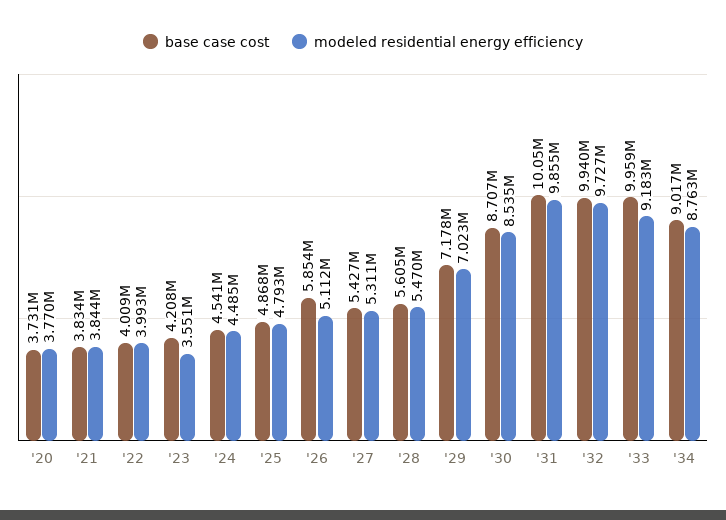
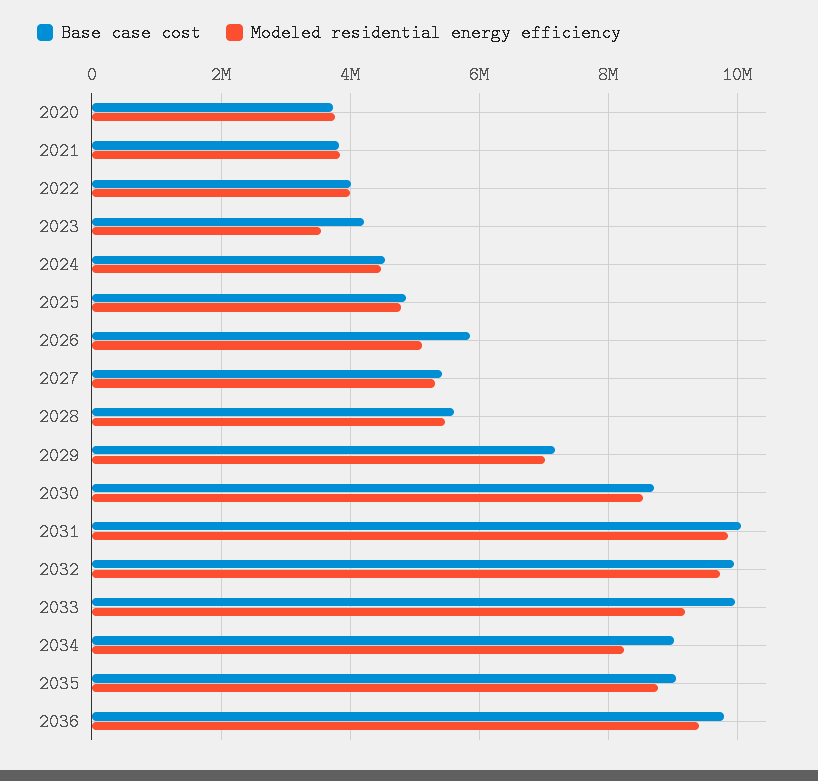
modeled residential energy efficiency, '34: 8763000 -> 8200000
base case cost, 2035: none -> 9000000
modeled residential energy efficiency, 2035: none -> 8800000
base case cost, 2036: none -> 9800000
modeled residential energy efficiency, 2036: none -> 9400000

